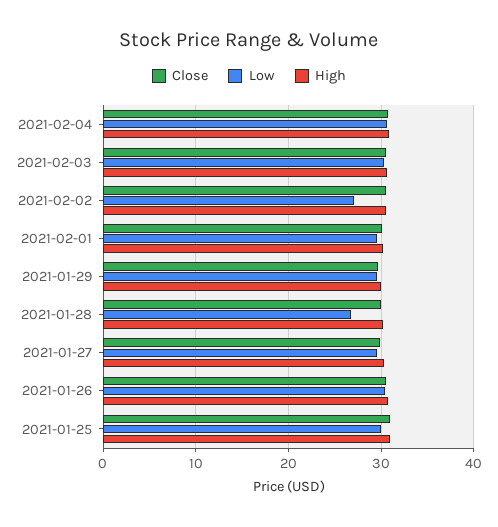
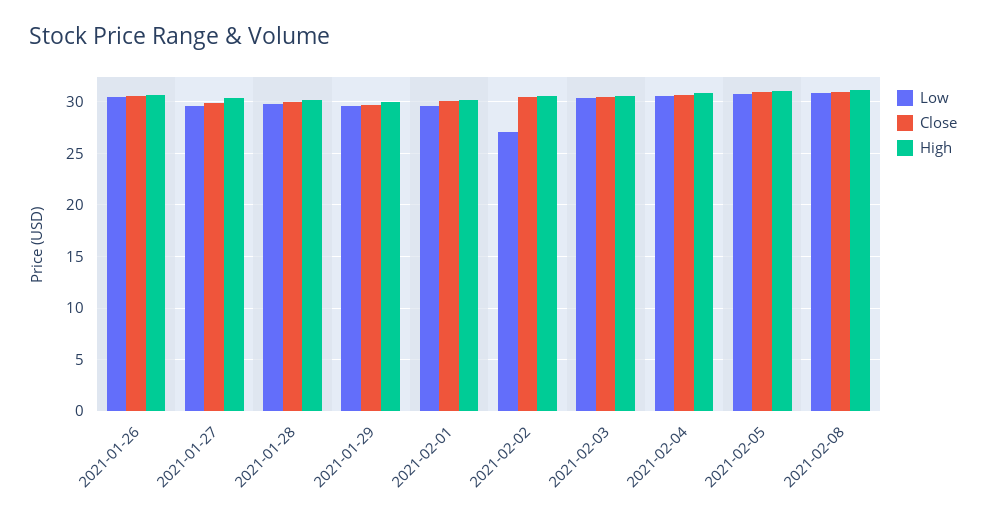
Low, 2021-01-28: 27 -> 30
Close, 2021-01-25: 31 -> none
Low, 2021-01-25: 30 -> none
High, 2021-01-25: 31 -> none
Low, 2021-02-05: none -> 31
Close, 2021-02-05: none -> 31
High, 2021-02-05: none -> 31
Low, 2021-02-08: none -> 31
Close, 2021-02-08: none -> 31
High, 2021-02-08: none -> 31

